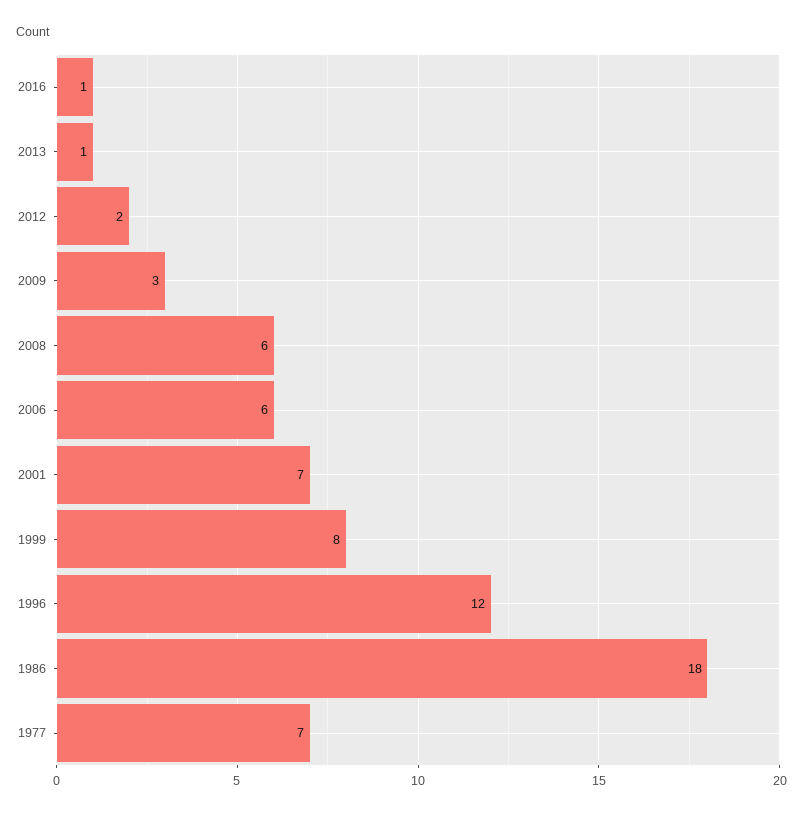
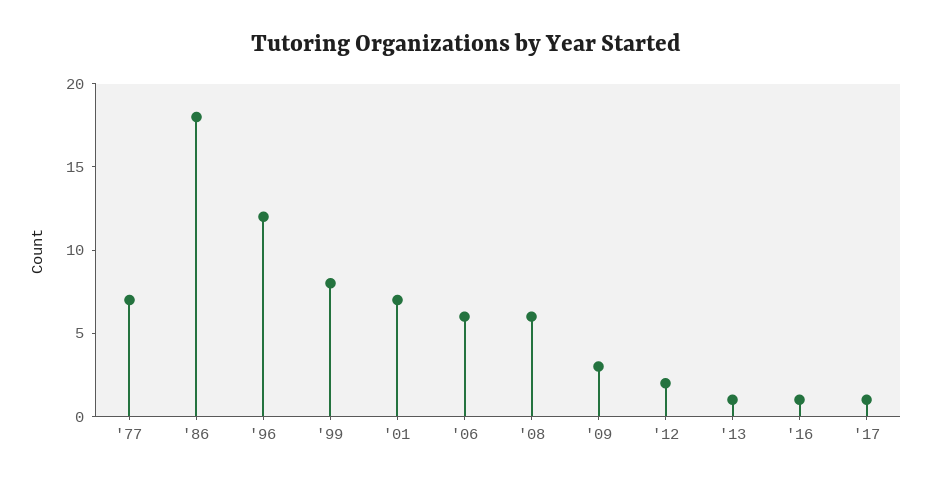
'17: none -> 1

